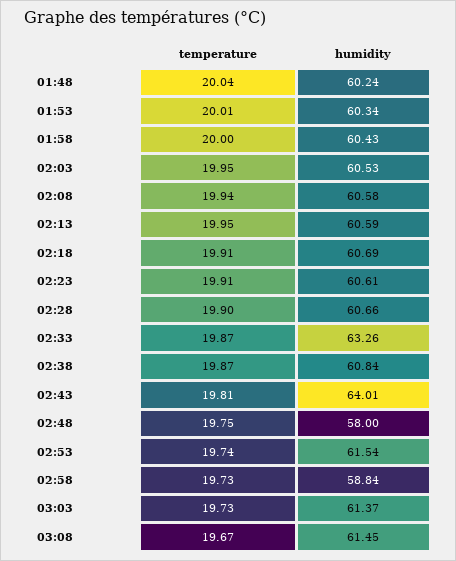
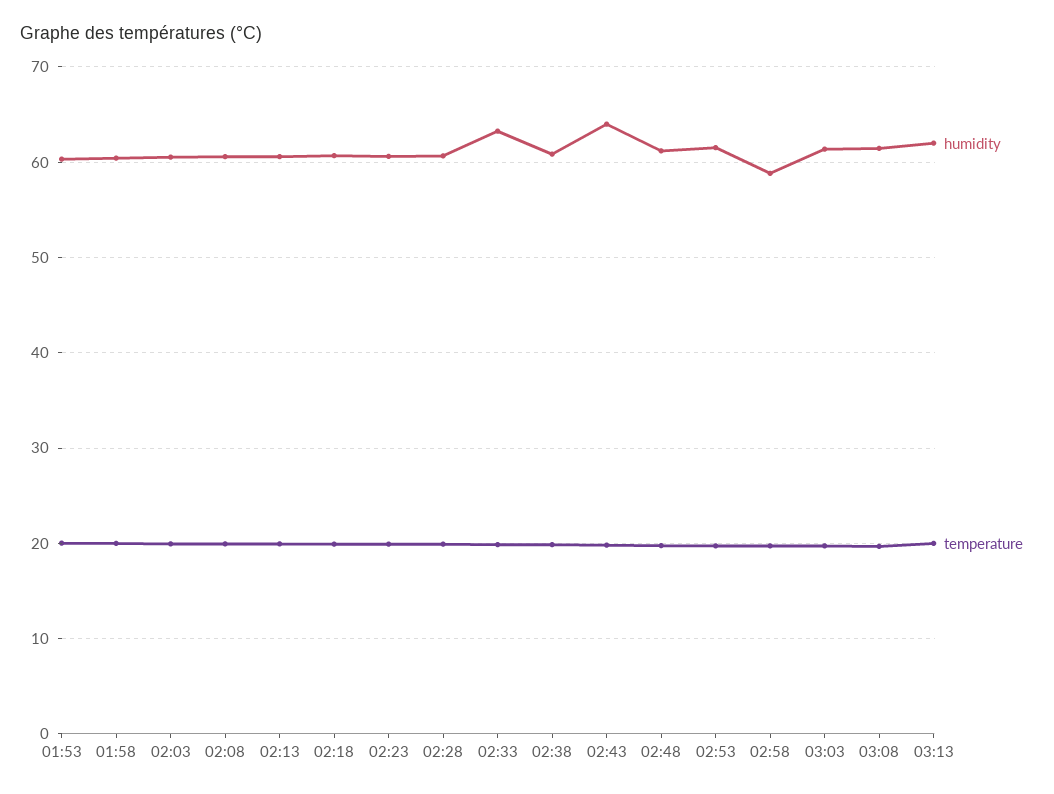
temperature, 01:48: 20.04 -> none
humidity, 01:48: 60.24 -> none
humidity, 02:48: 58 -> 61
humidity, 03:13: none -> 62
temperature, 03:13: none -> 20

